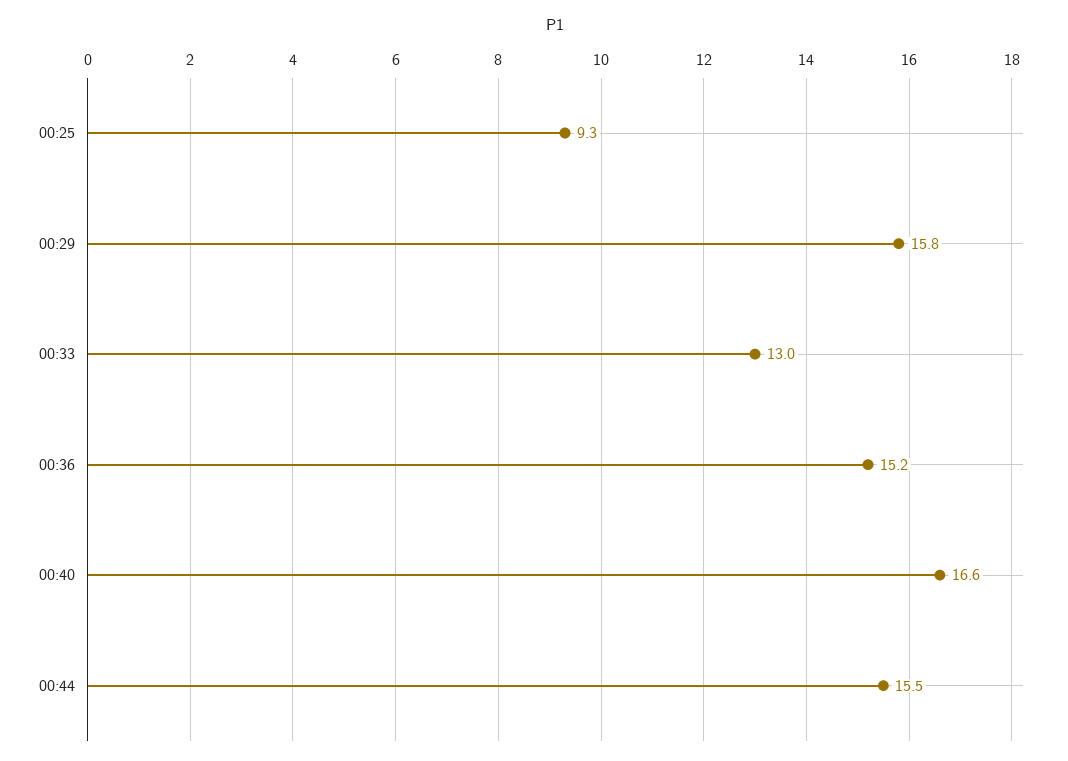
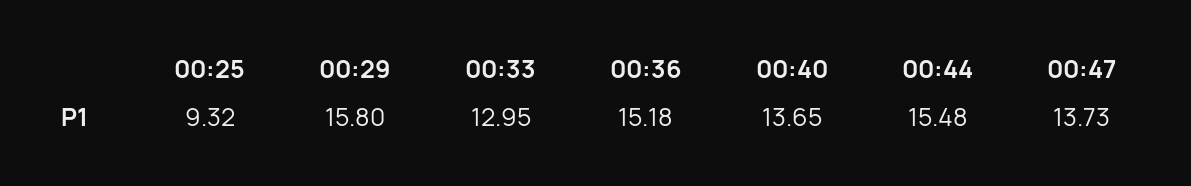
00:40: 16.6 -> 13.65
00:47: none -> 13.73

